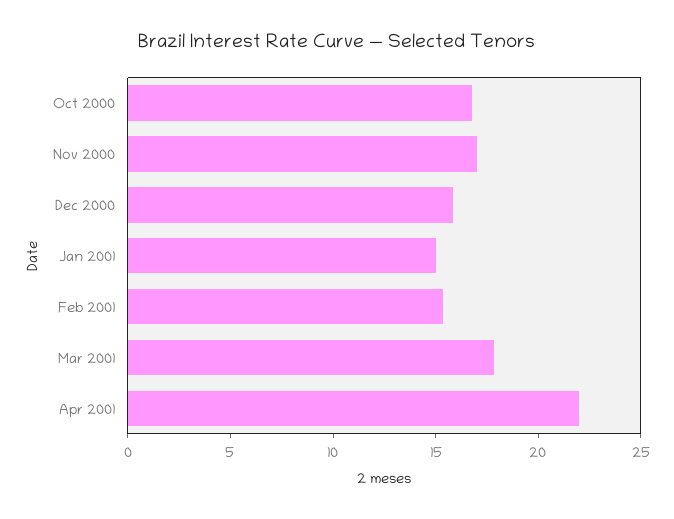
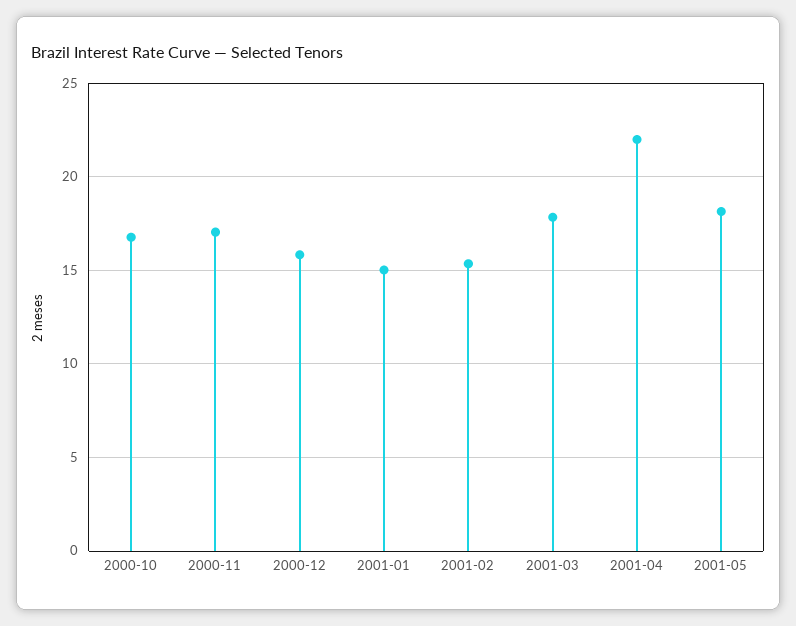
2001-05: none -> 18

